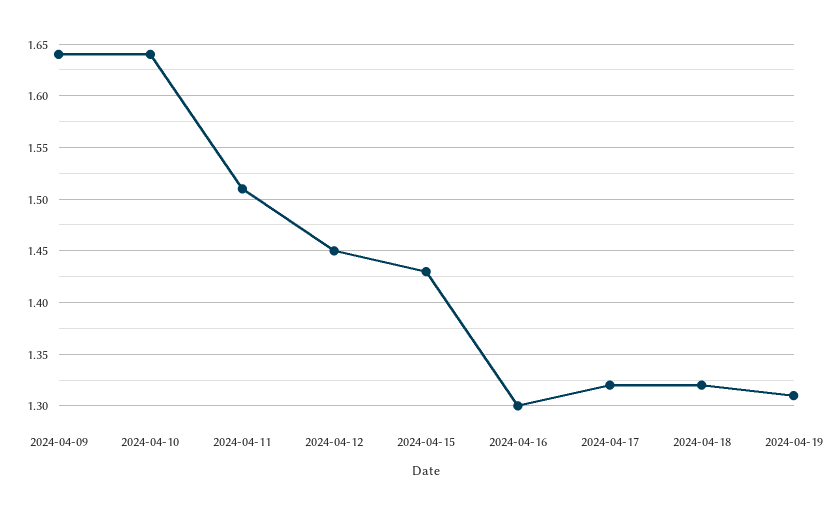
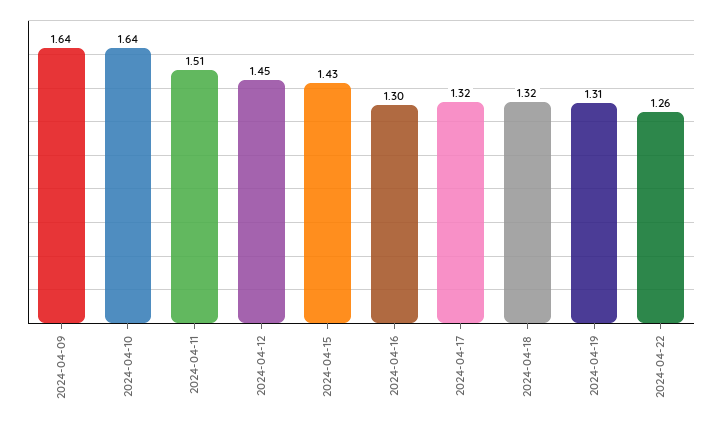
2024-04-22: none -> 1.26

